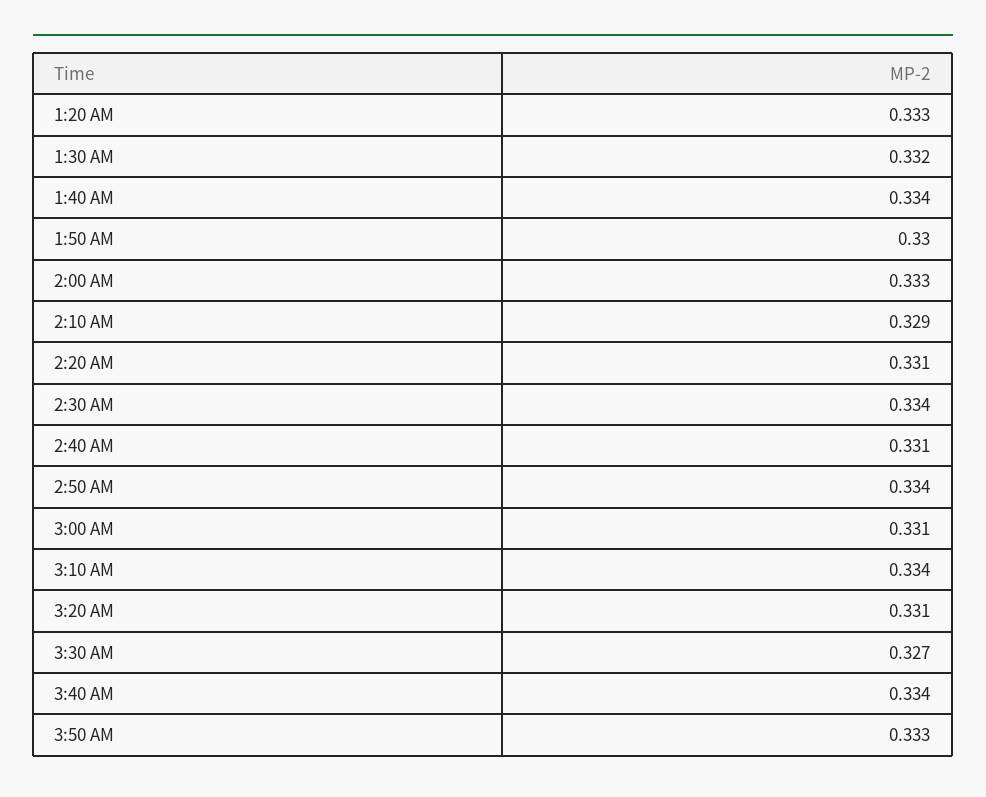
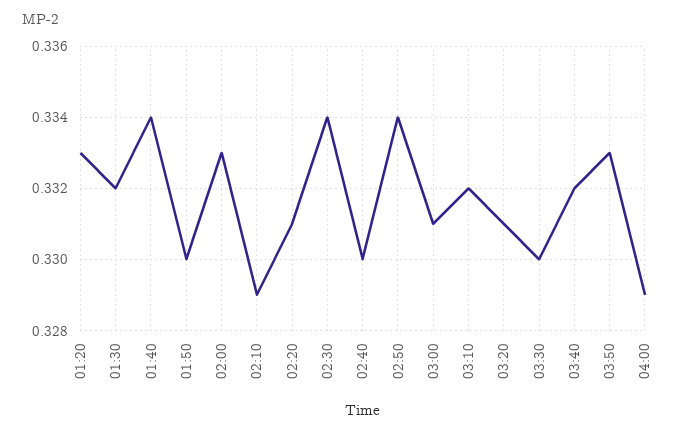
2:40 AM: 0.331 -> 0.33
3:10 AM: 0.334 -> 0.332
3:30 AM: 0.327 -> 0.33
3:40 AM: 0.334 -> 0.332
04:00: none -> 0.329

